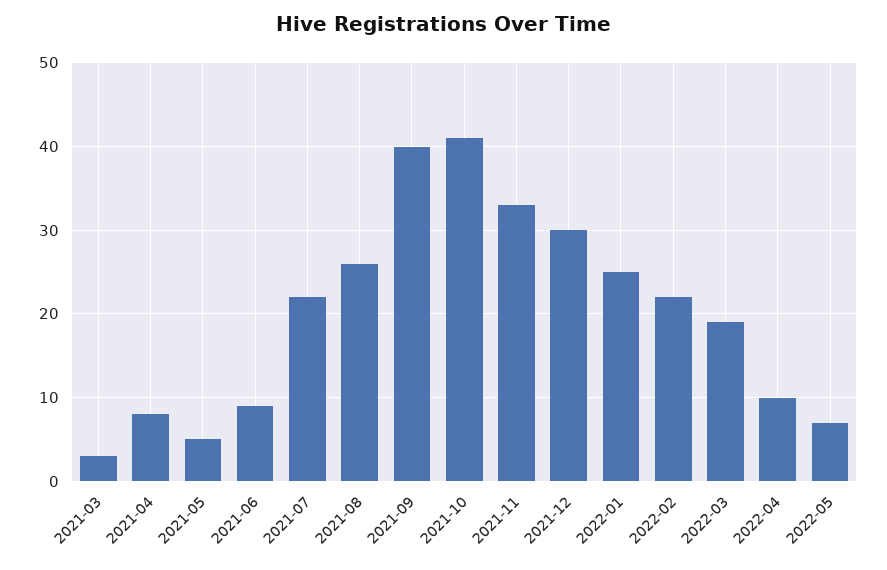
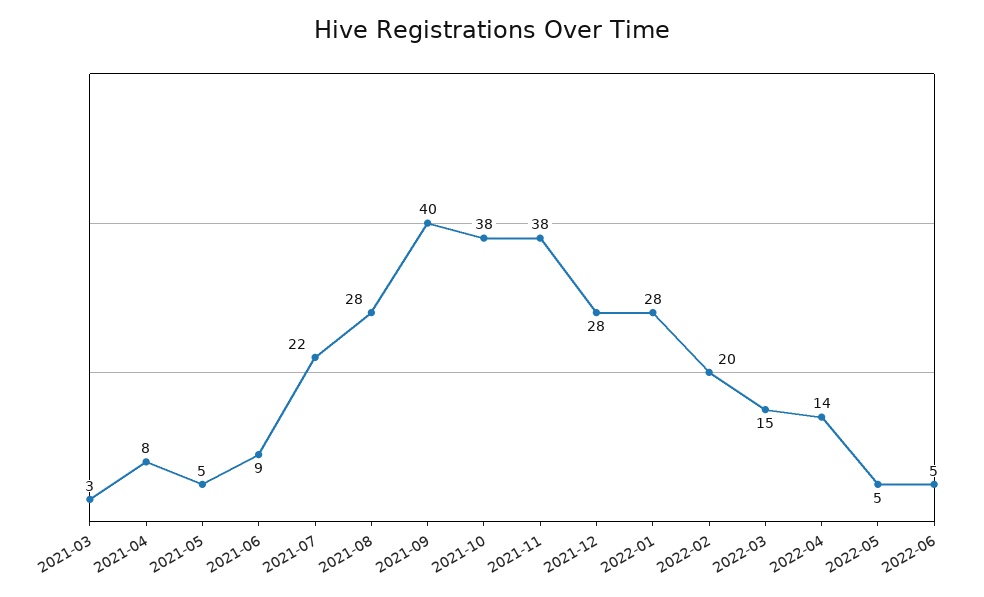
2021-08: 26 -> 28
2021-10: 41 -> 38
2021-11: 33 -> 38
2021-12: 30 -> 28
2022-01: 25 -> 28
2022-02: 22 -> 20
2022-03: 19 -> 15
2022-04: 10 -> 14
2022-05: 7 -> 5
2022-06: none -> 5

